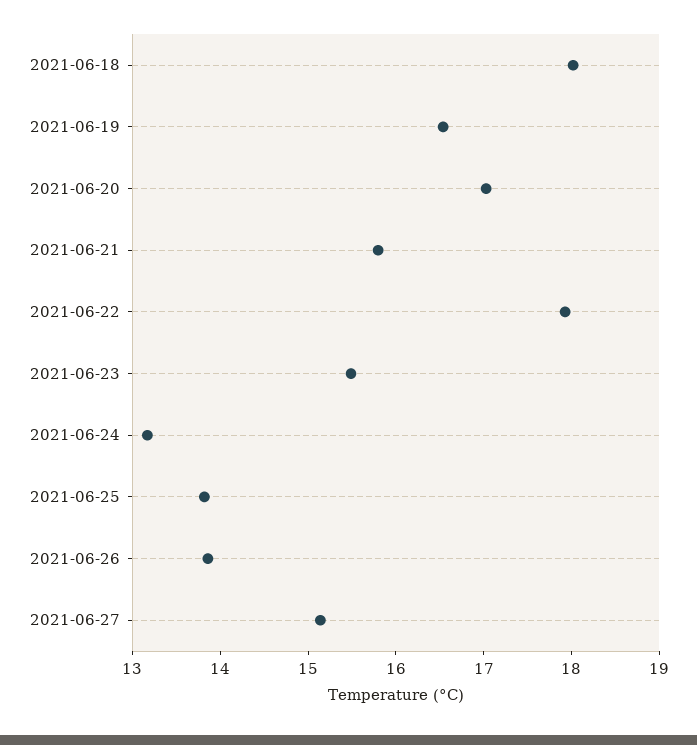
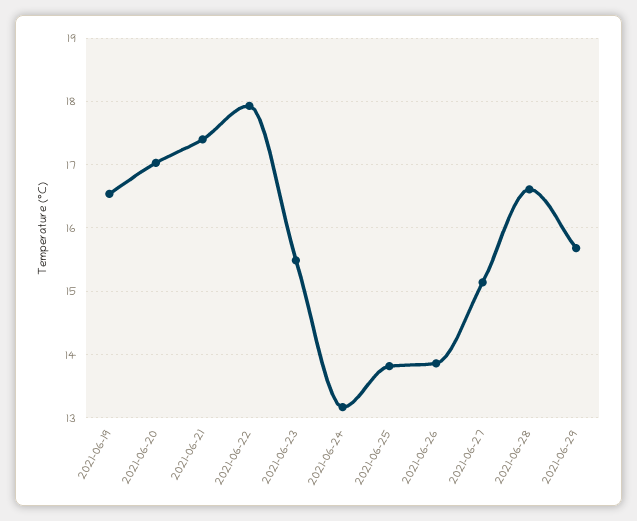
2021-06-18: 18 -> none
2021-06-21: 15.8 -> 17.4
2021-06-28: none -> 16.6
2021-06-29: none -> 15.7

